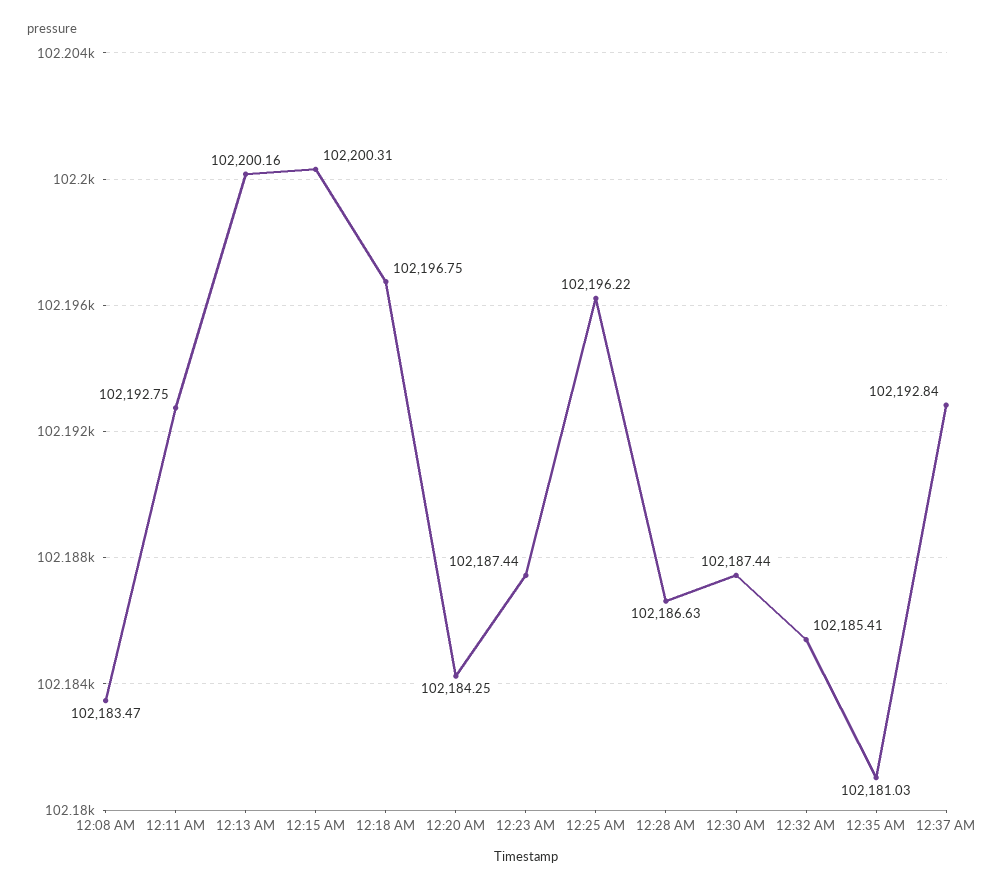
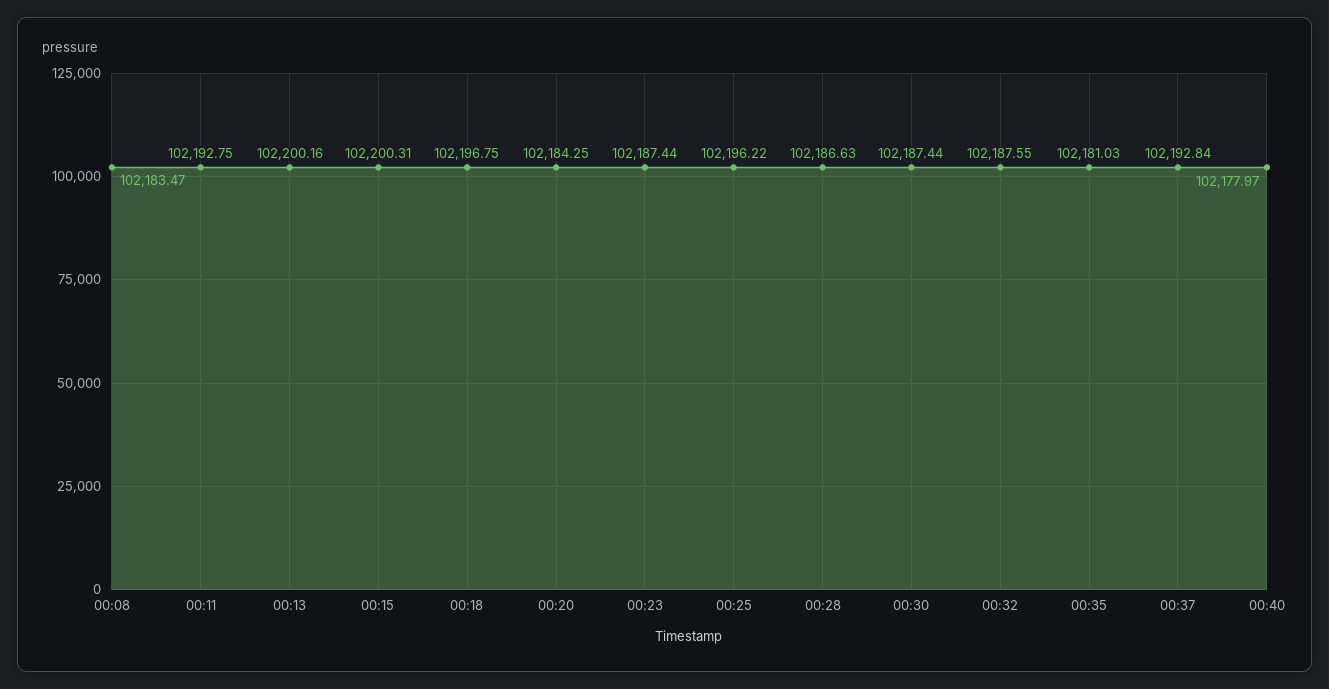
12:32 AM: 102185.41 -> 102187.55
00:40: none -> 102177.97

